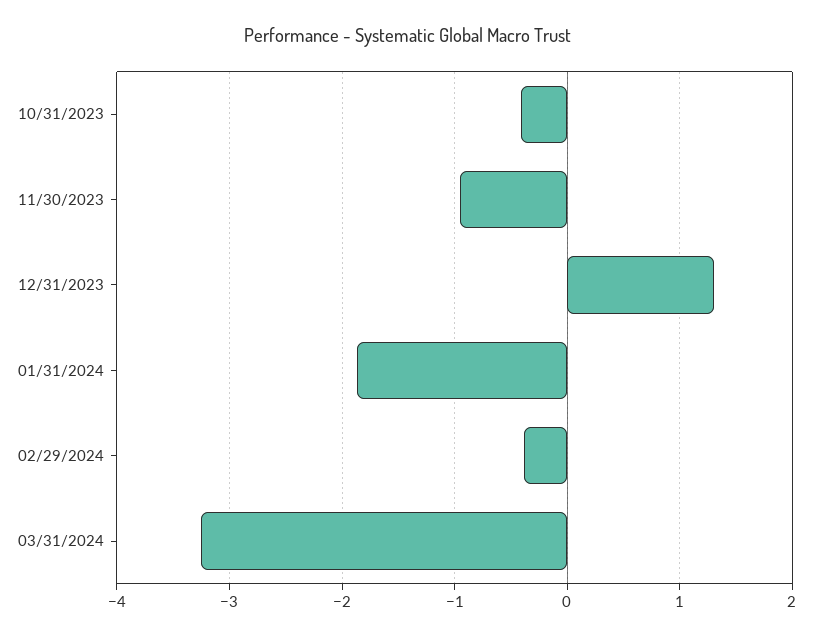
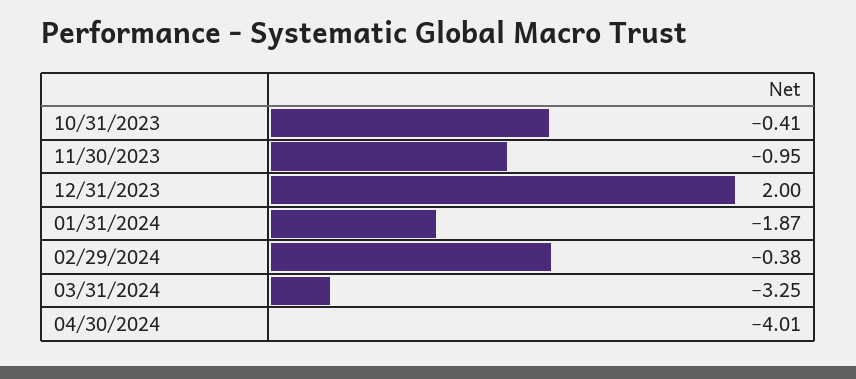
12/31/2023: 1.3 -> 2
04/30/2024: none -> -4.01

